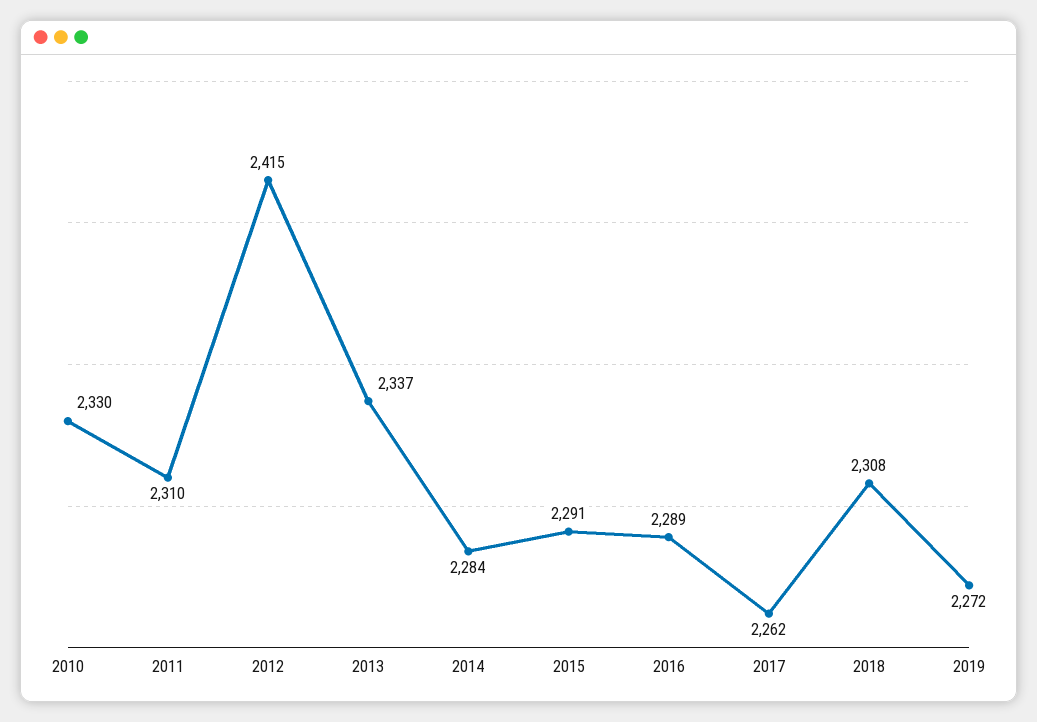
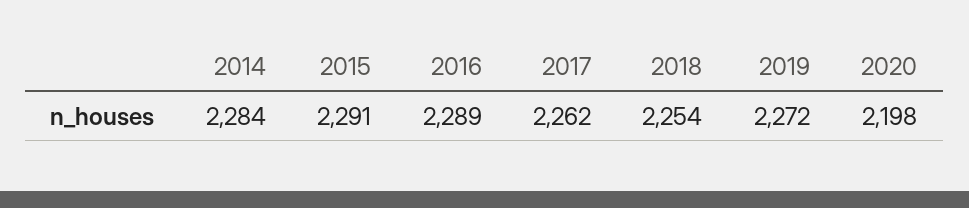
2010: 2330 -> none
2011: 2310 -> none
2012: 2415 -> none
2013: 2337 -> none
2018: 2308 -> 2254
2020: none -> 2198

